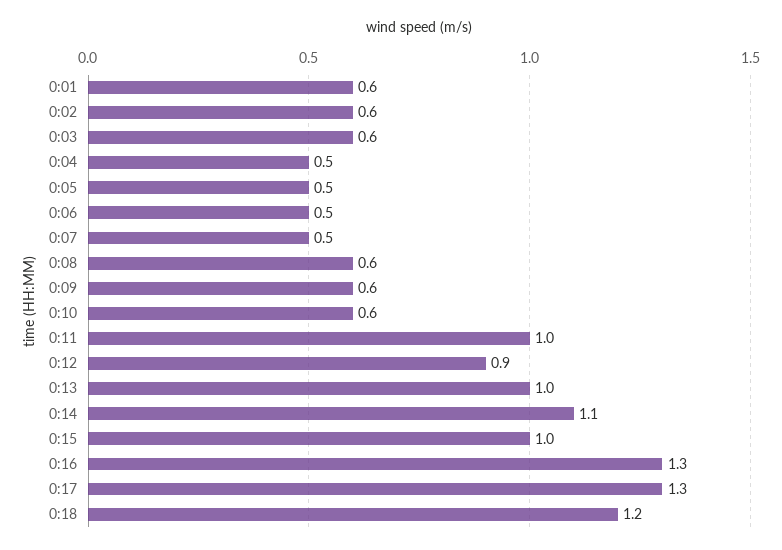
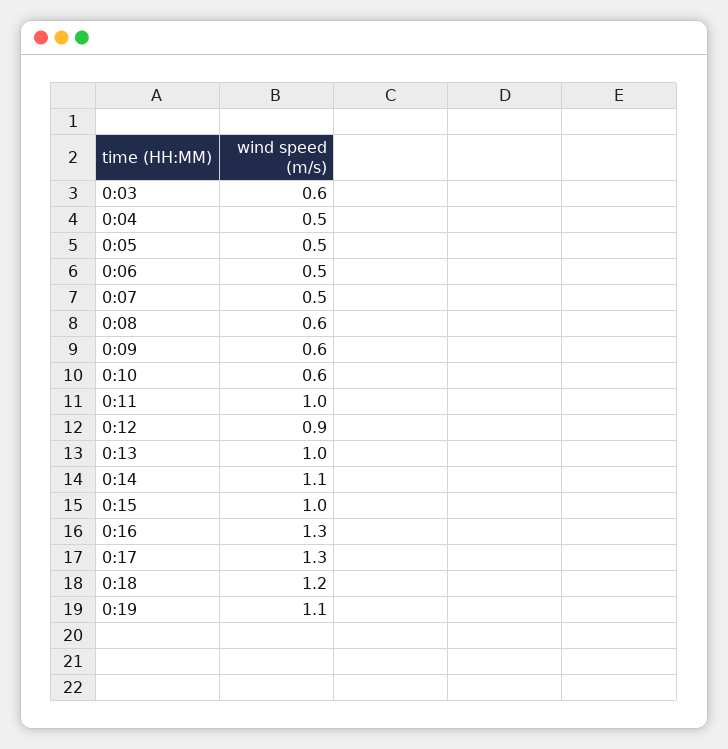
0:01: 0.6 -> none
0:02: 0.6 -> none
0:19: none -> 1.1

